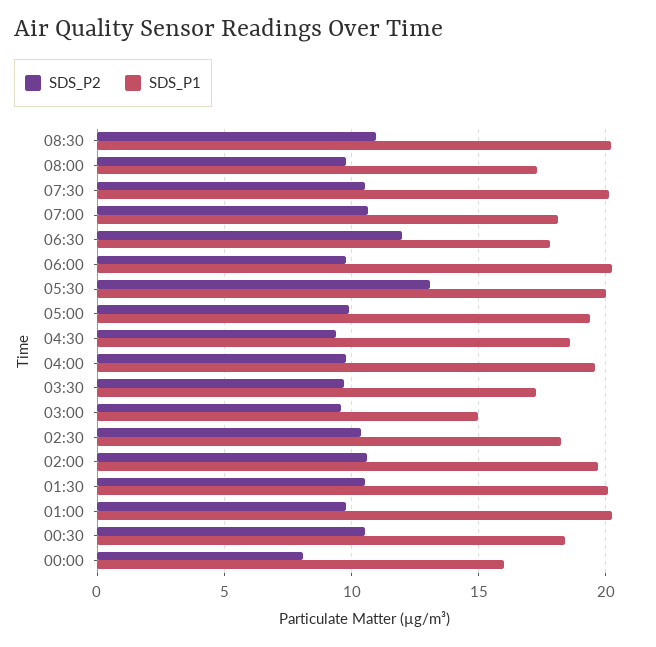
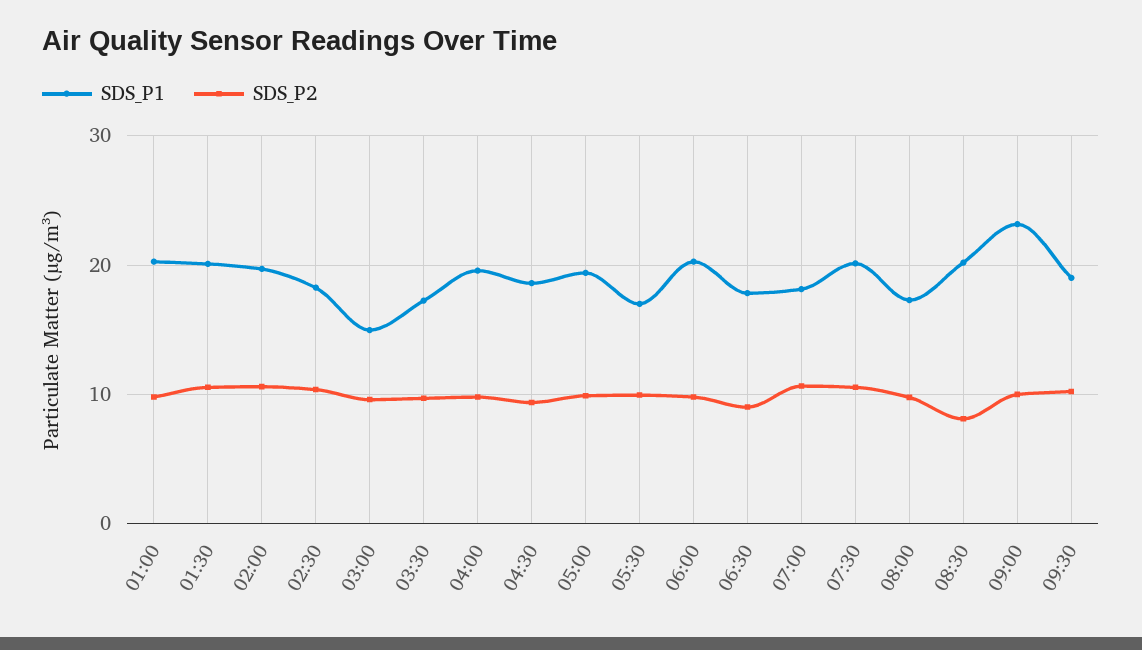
SDS_P2, 08:30: 11 -> 8
SDS_P2, 06:30: 12 -> 9
SDS_P2, 05:30: 13 -> 10
SDS_P1, 05:30: 20 -> 17
SDS_P2, 00:30: 10.5 -> none
SDS_P1, 00:30: 18.5 -> none
SDS_P2, 00:00: 8 -> none
SDS_P1, 00:00: 16 -> none
SDS_P1, 09:00: none -> 23
SDS_P2, 09:00: none -> 10
SDS_P1, 09:30: none -> 19
SDS_P2, 09:30: none -> 10

